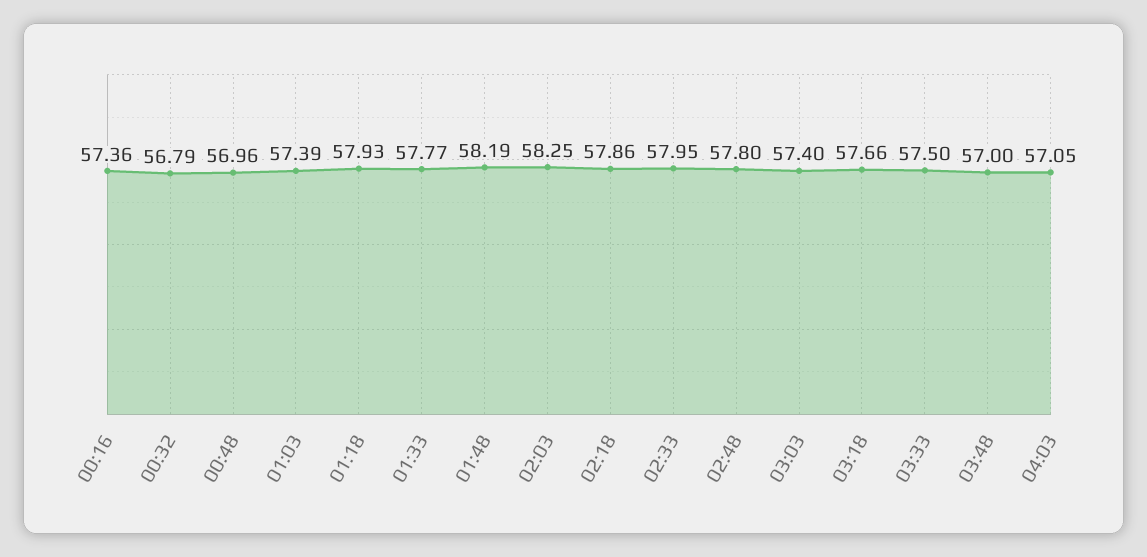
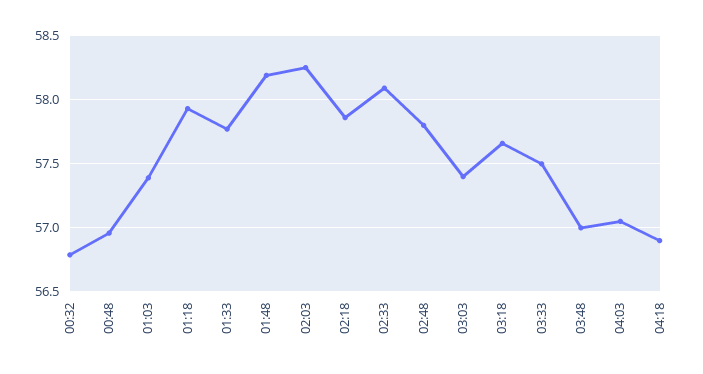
00:16: 57.36 -> none
02:33: 57.95 -> 58.1
04:18: none -> 56.9

